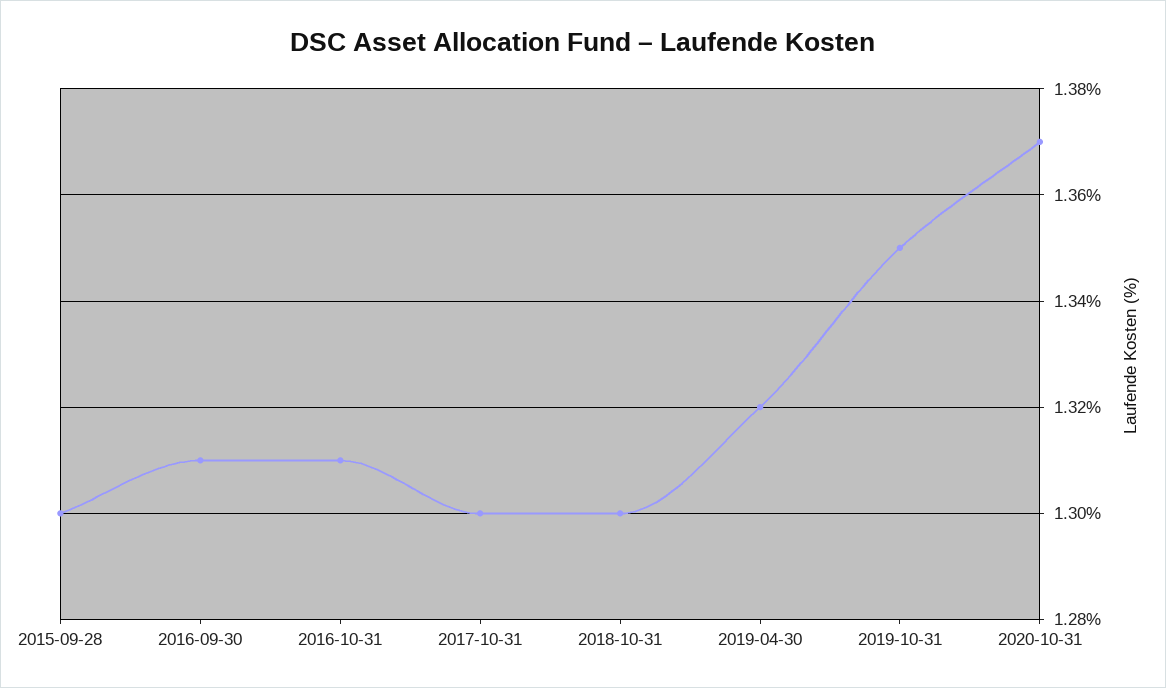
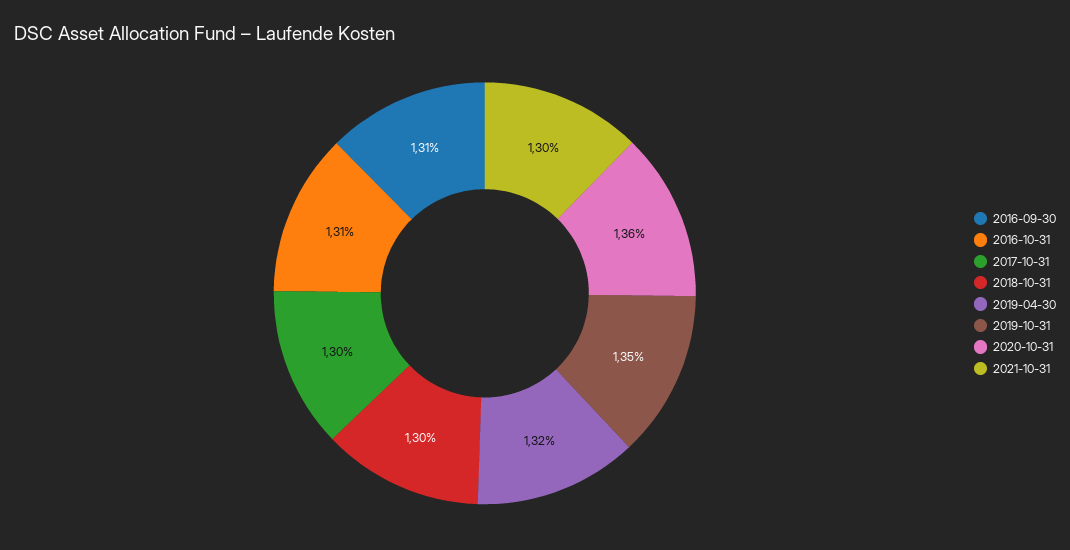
2015-09-28: 1.3 -> none
2020-10-31: 1.37 -> 1.36
2021-10-31: none -> 1.3

